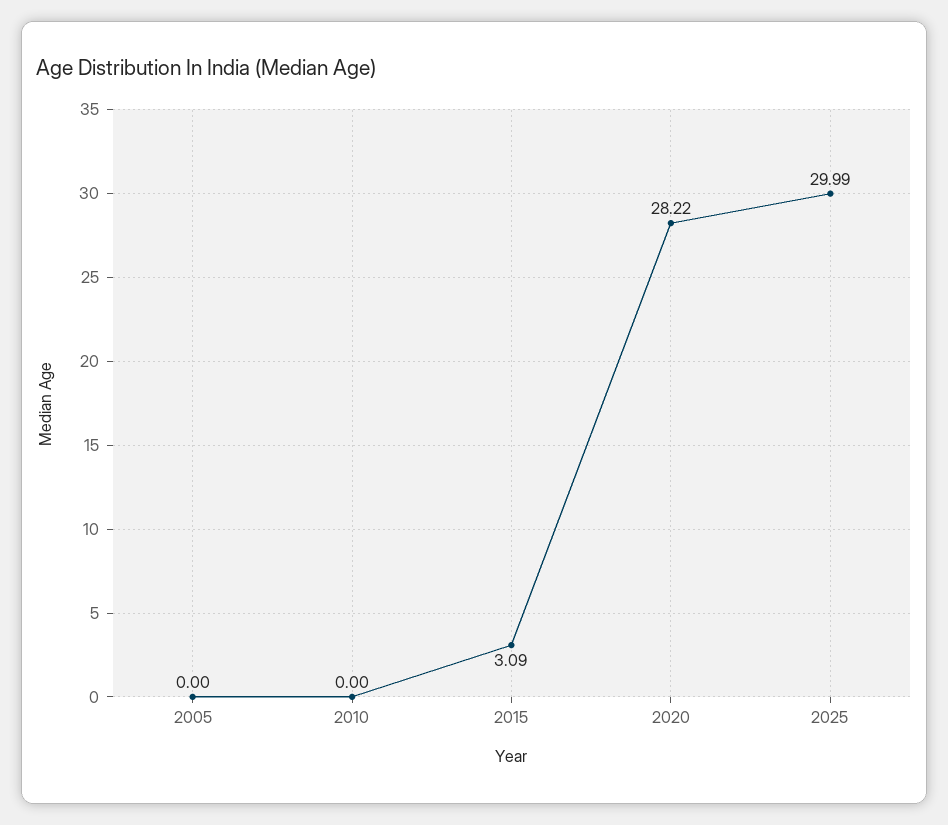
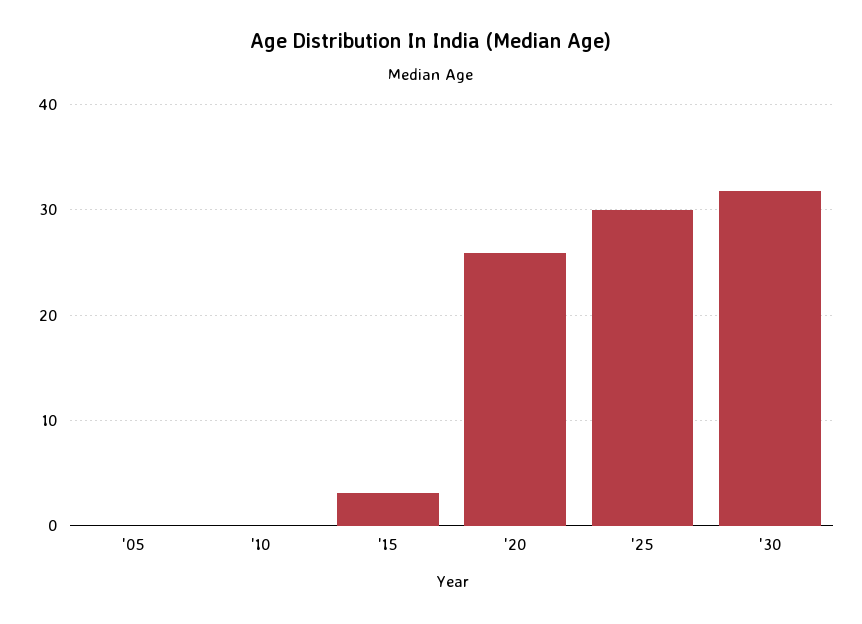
2020: 28.22 -> 26
'30: none -> 32

